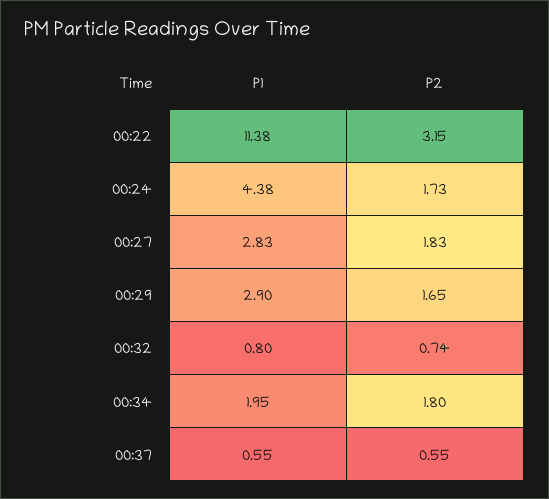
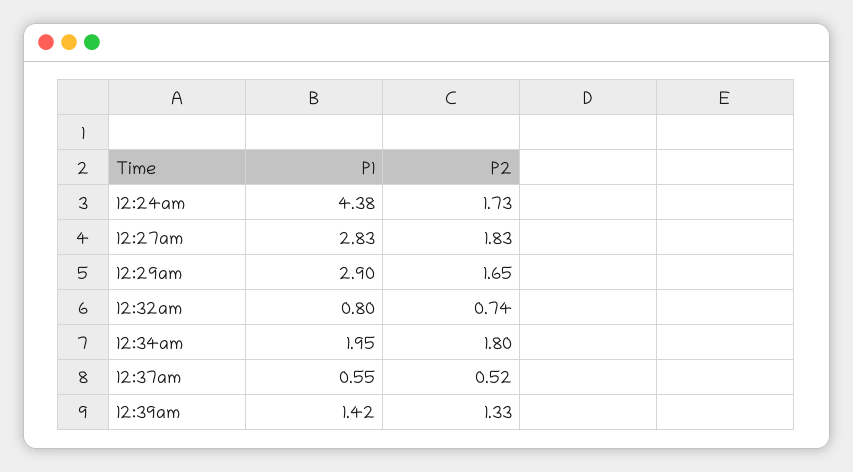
P1, 00:22: 11.38 -> none
P2, 00:22: 3.15 -> none
P2, 00:37: 0.55 -> 0.52
P1, 12:39am: none -> 1.42
P2, 12:39am: none -> 1.33

